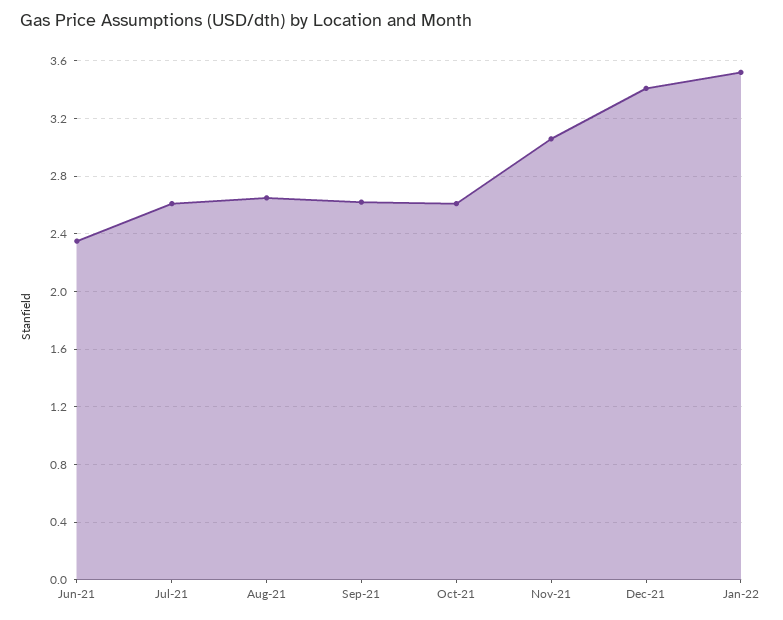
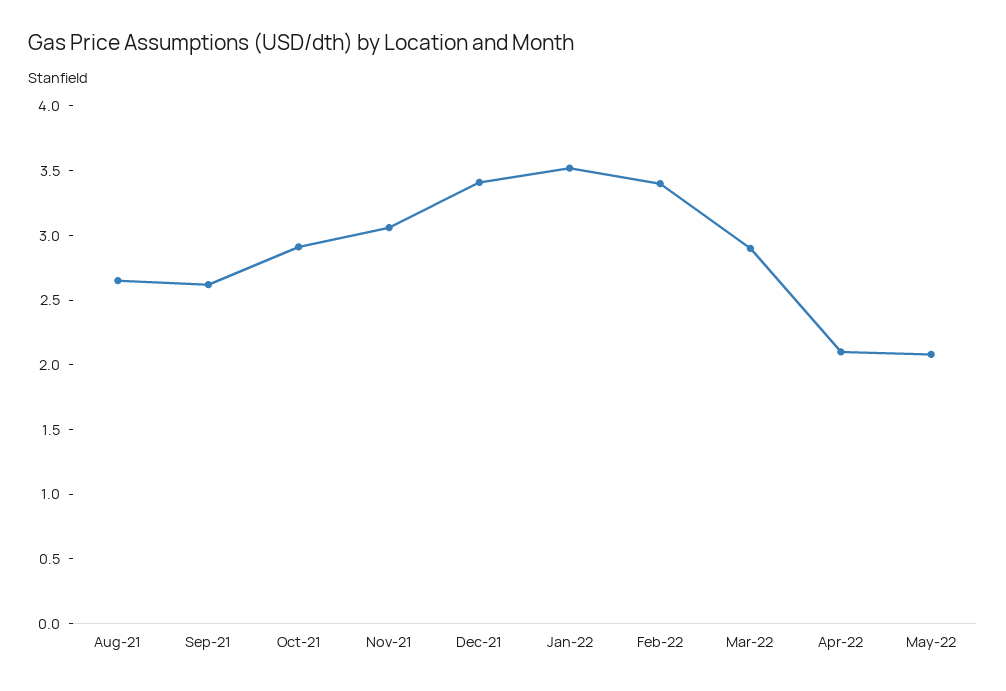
Jun-21: 2.35 -> none
Jul-21: 2.6 -> none
Oct-21: 2.6 -> 2.9
Feb-22: none -> 3.4
Mar-22: none -> 2.9
Apr-22: none -> 2.1
May-22: none -> 2.1

